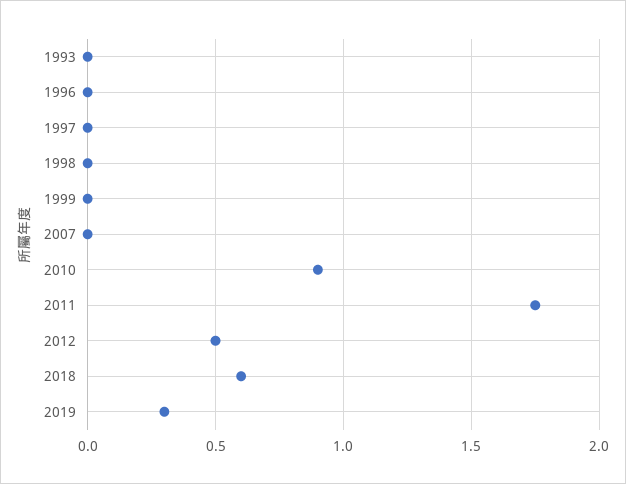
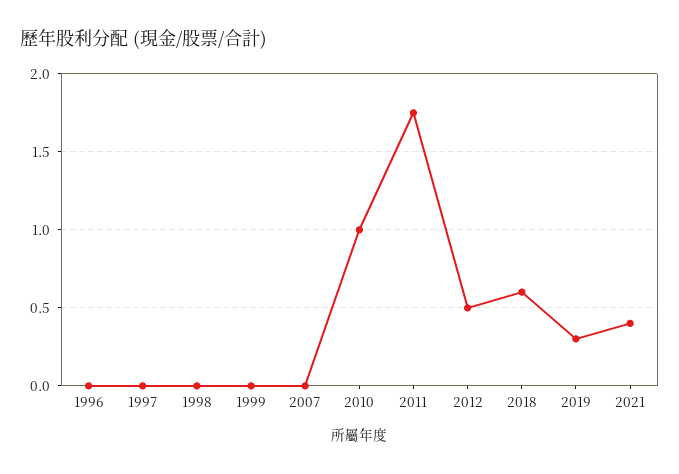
1993: 0 -> none
2010: 0.9 -> 1
2021: none -> 0.4

